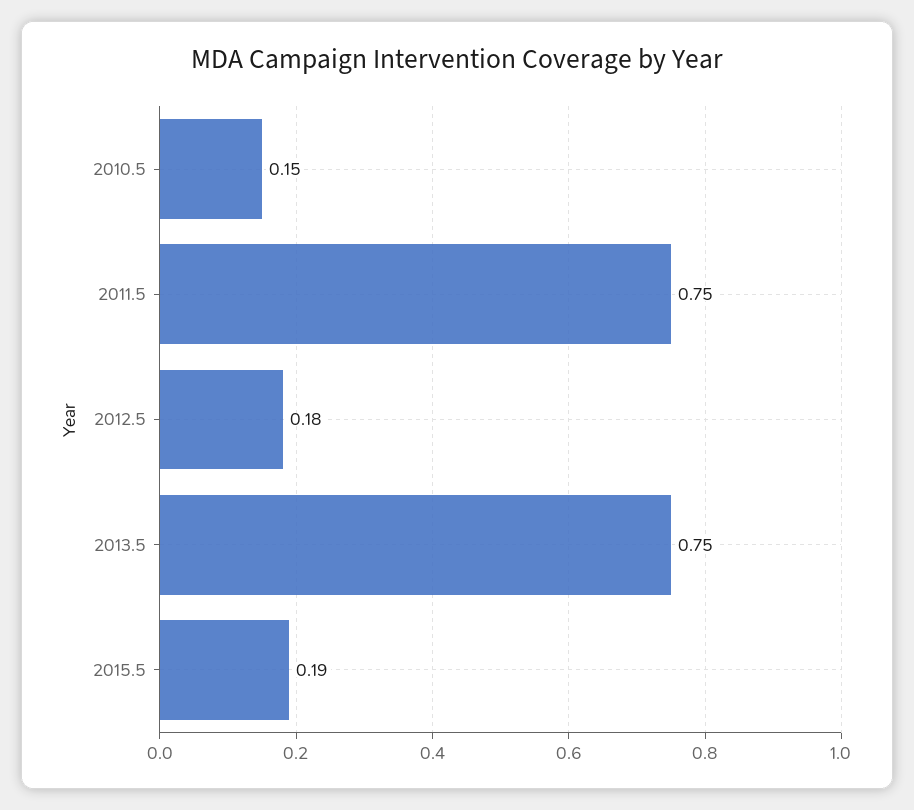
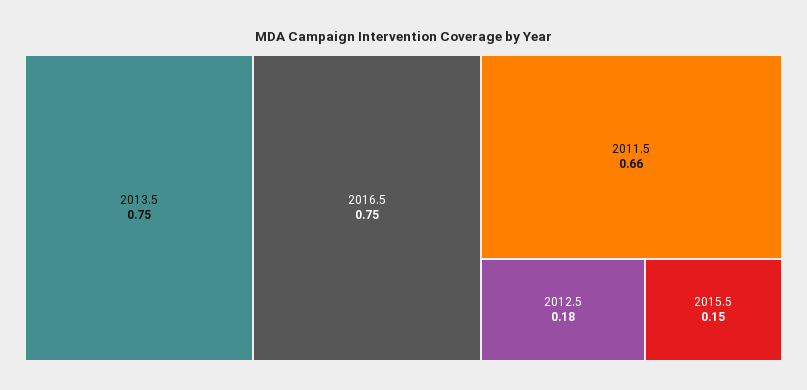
2010.5: 0.15 -> none
2011.5: 0.75 -> 0.66
2015.5: 0.19 -> 0.15
2016.5: none -> 0.75

